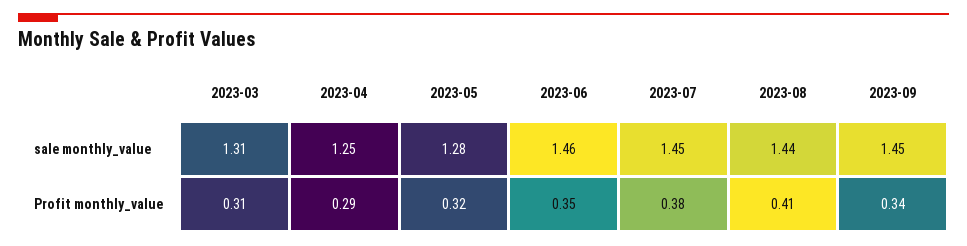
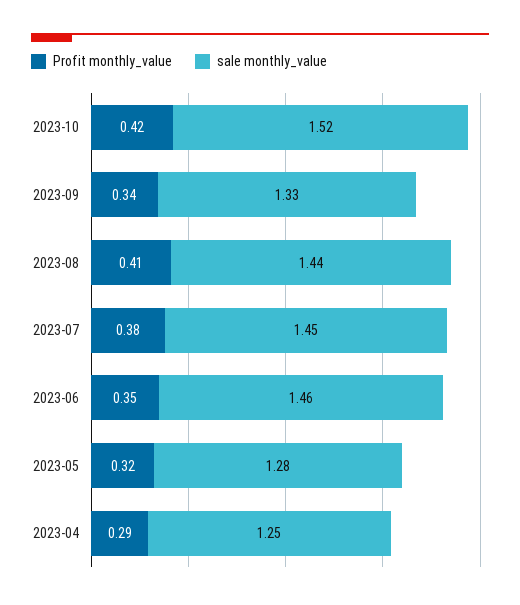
sale monthly_value, 2023-03: 1.31 -> none
sale monthly_value, 2023-09: 1.45 -> 1.33
Profit monthly_value, 2023-03: 0.31 -> none
Profit monthly_value, 2023-10: none -> 0.42
sale monthly_value, 2023-10: none -> 1.52

